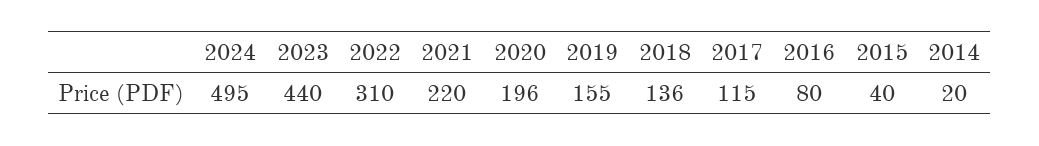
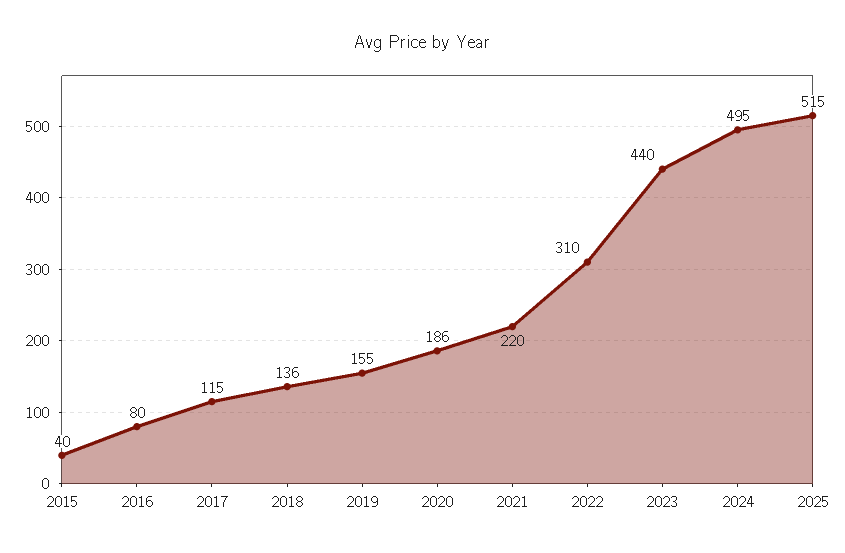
2020: 196 -> 186
2014: 20 -> none
2025: none -> 515

